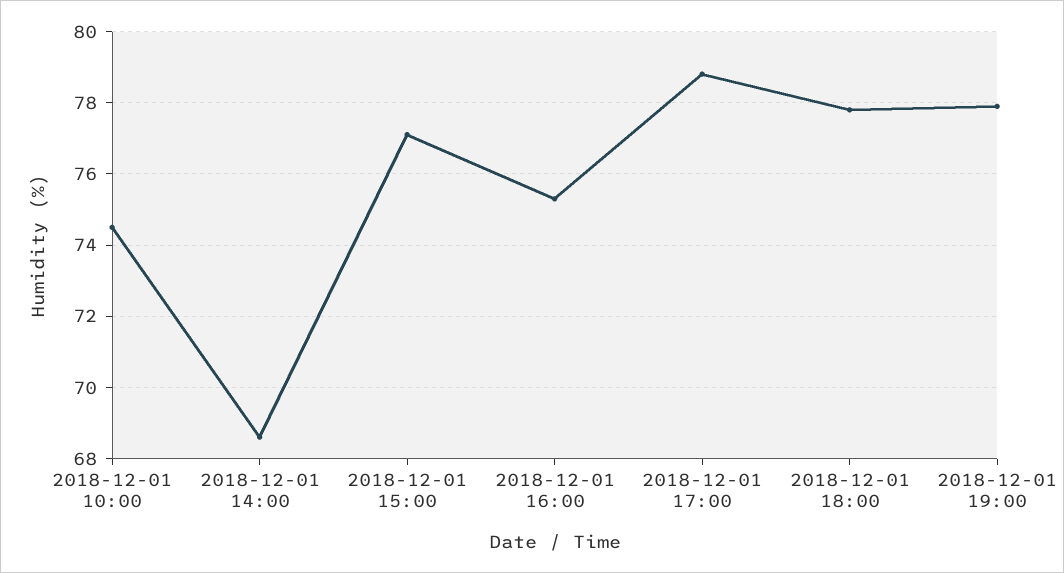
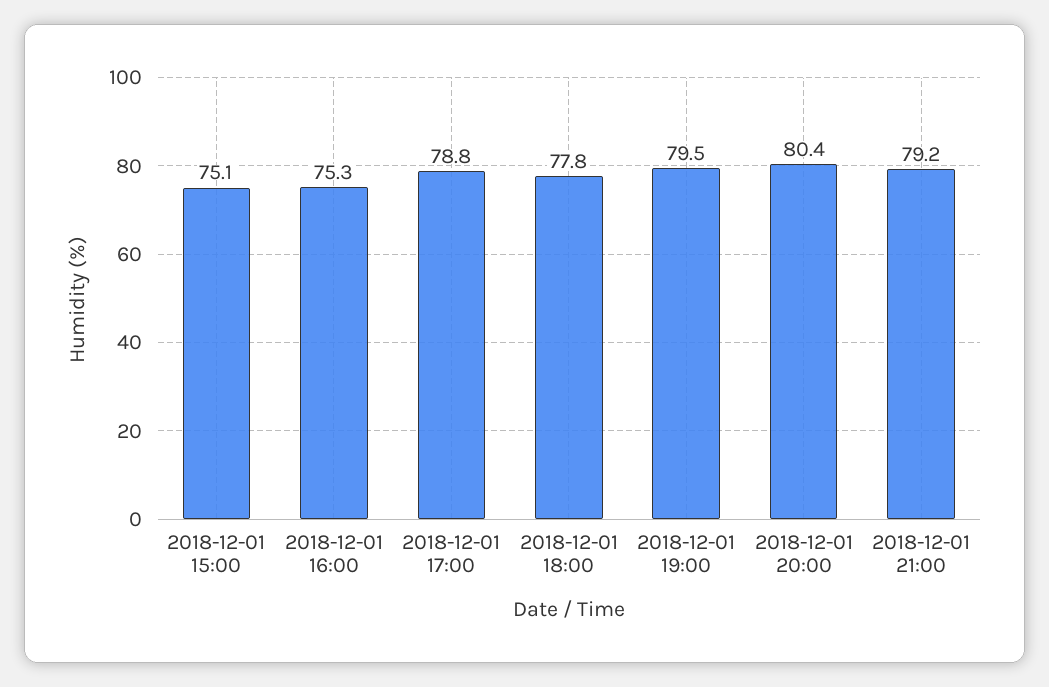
2018-12-01 10:00: 74.5 -> none
2018-12-01 14:00: 68.5 -> none
2018-12-01 15:00: 77 -> 75.1
2018-12-01 19:00: 78 -> 79.5
2018-12-01 20:00: none -> 80.4
2018-12-01 21:00: none -> 79.2

